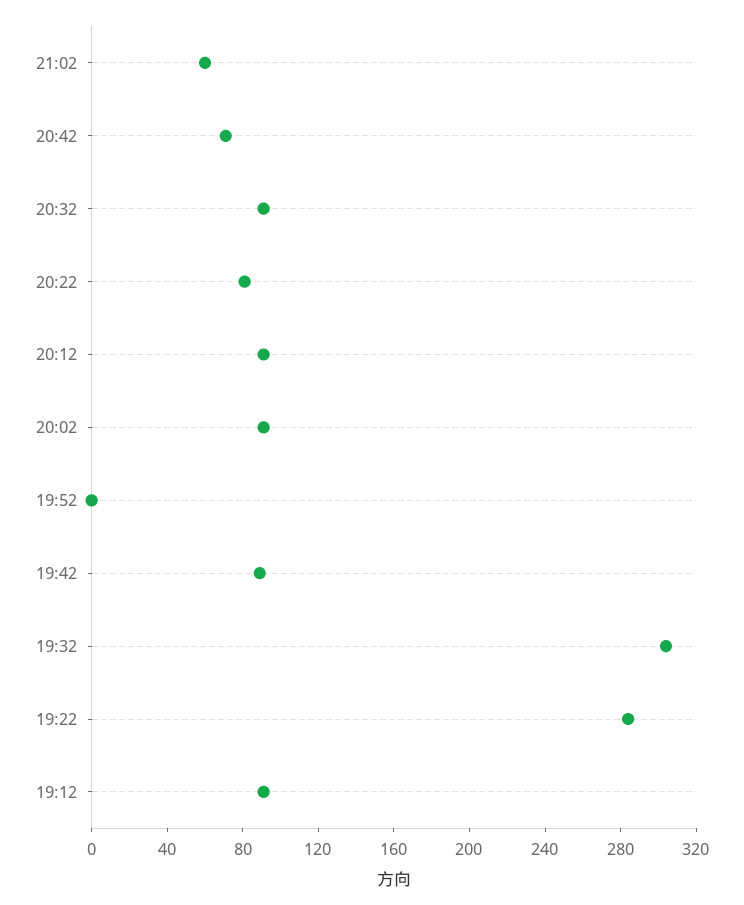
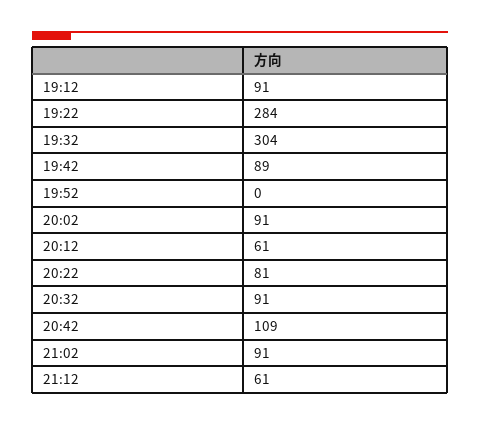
21:02: 60 -> 91
20:42: 70 -> 109
20:12: 90 -> 61
21:12: none -> 61

